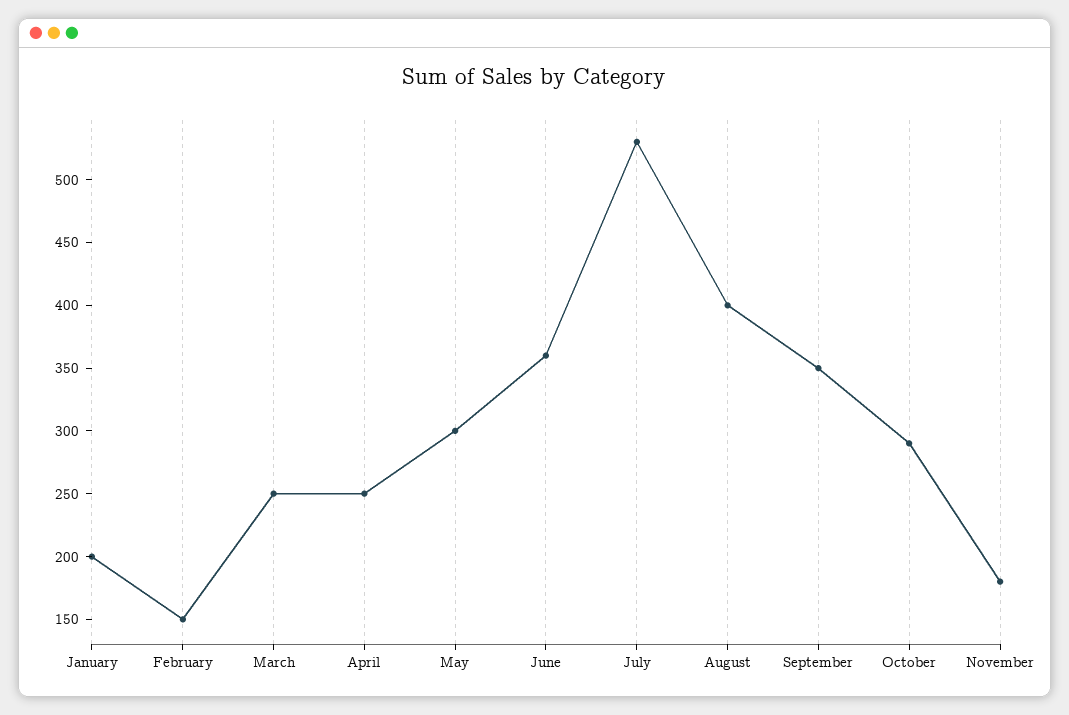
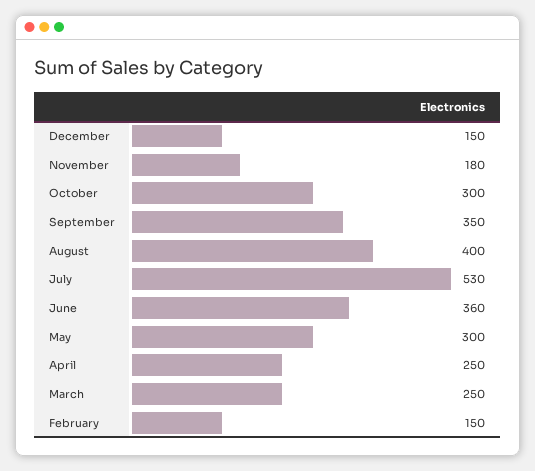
January: 200 -> none
October: 290 -> 300
December: none -> 150

